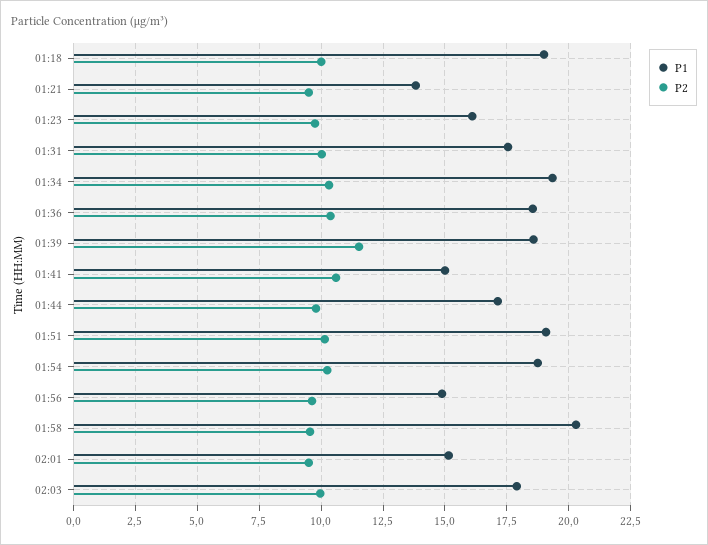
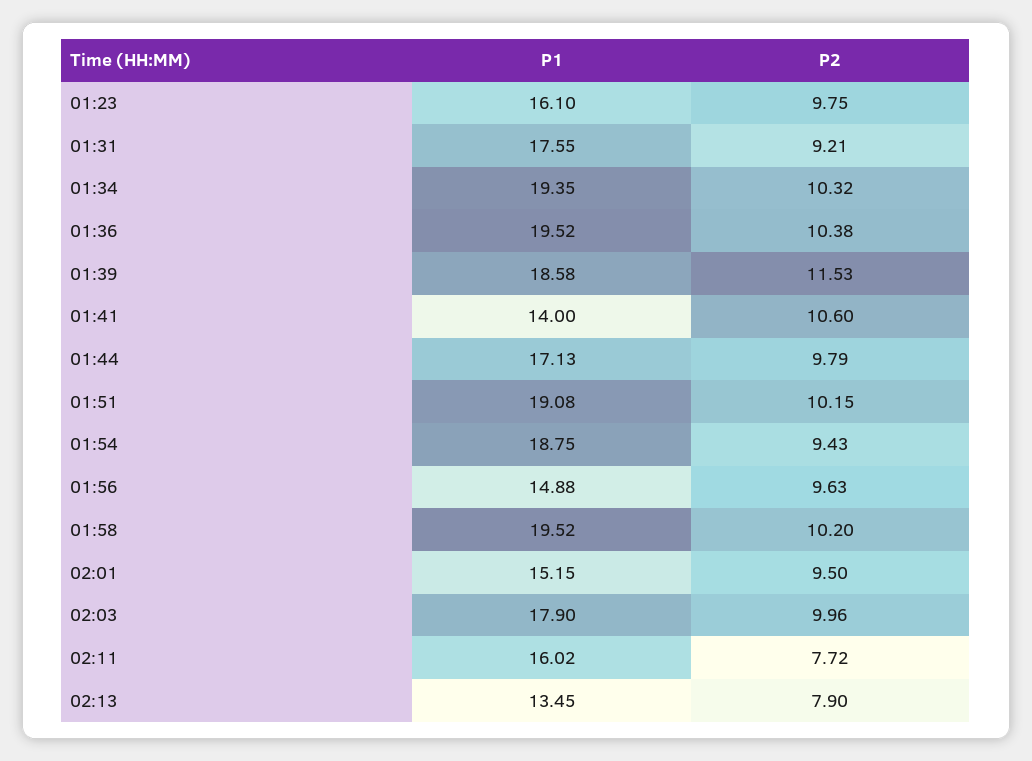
P1, 01:18: 19 -> none
P2, 01:18: 10 -> none
P1, 01:21: 13.75 -> none
P2, 01:21: 9.5 -> none
P2, 01:31: 10 -> 9.21
P1, 01:36: 18.5 -> 19.52
P1, 01:41: 15 -> 14
P2, 01:54: 10.25 -> 9.43
P1, 01:58: 20.25 -> 19.52
P2, 01:58: 9.5 -> 10.2
P1, 02:11: none -> 16.02
P2, 02:11: none -> 7.72
P1, 02:13: none -> 13.45
P2, 02:13: none -> 7.9

